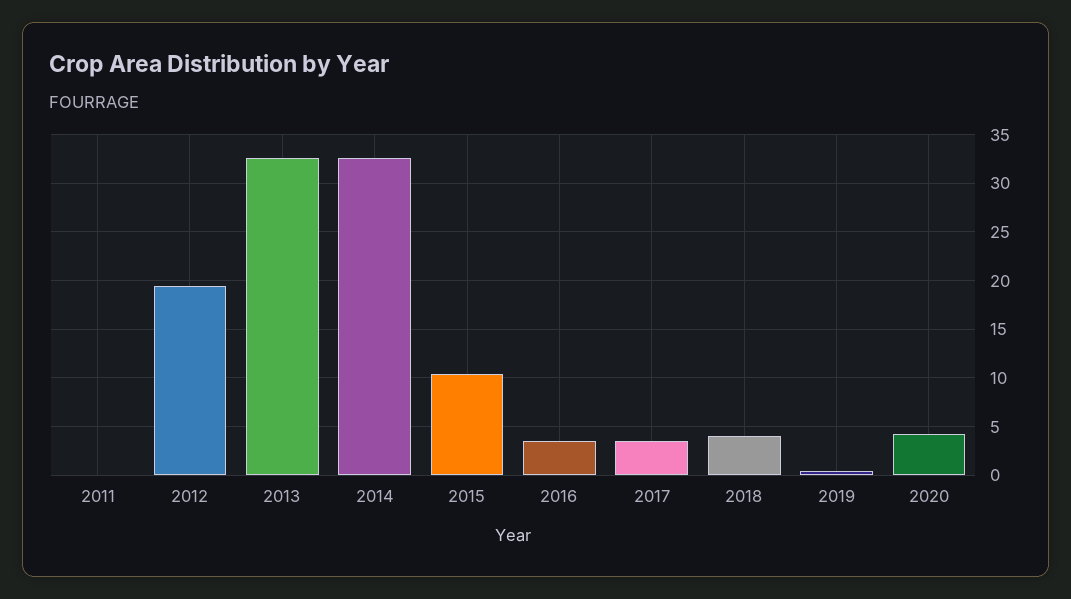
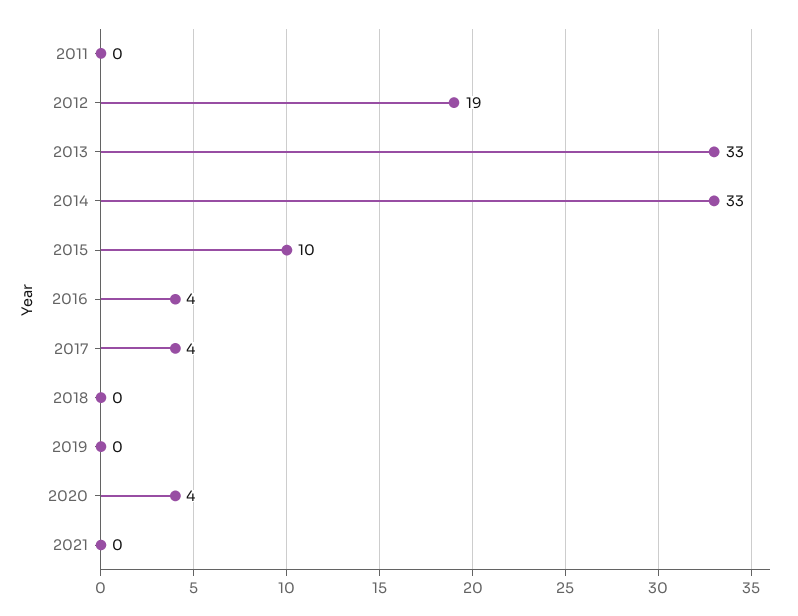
2018: 4 -> 0
2021: none -> 0

